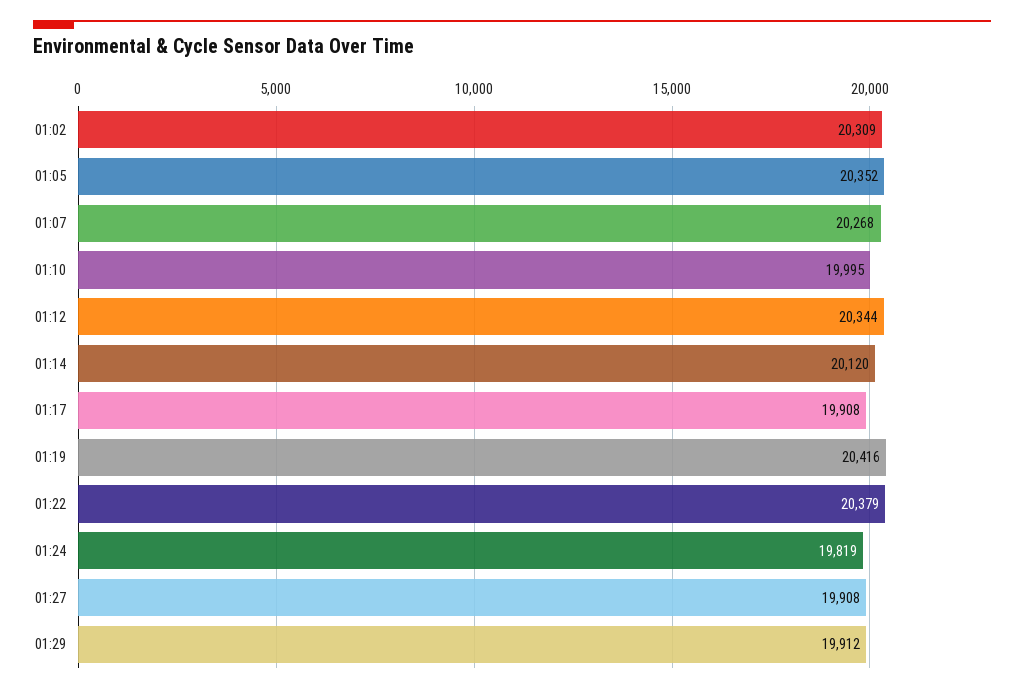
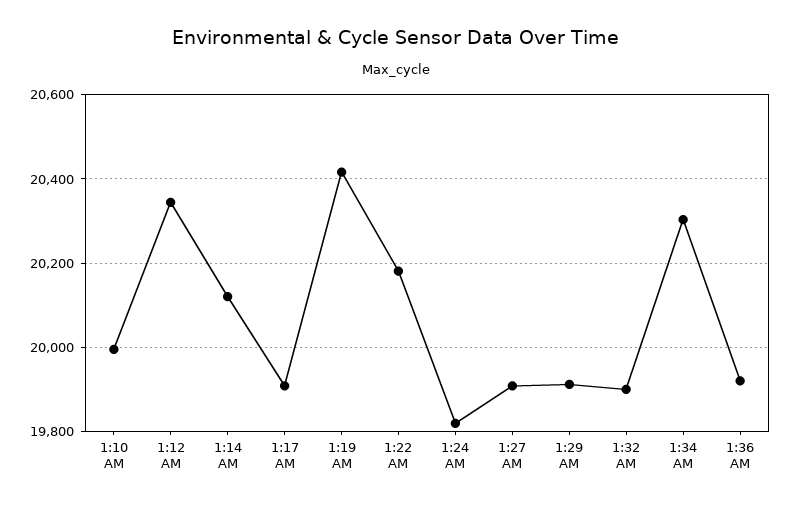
01:02: 20309 -> none
01:05: 20352 -> none
01:07: 20268 -> none
01:22: 20379 -> 20180
1:32 AM: none -> 19900
1:34 AM: none -> 20300
1:36 AM: none -> 19920

